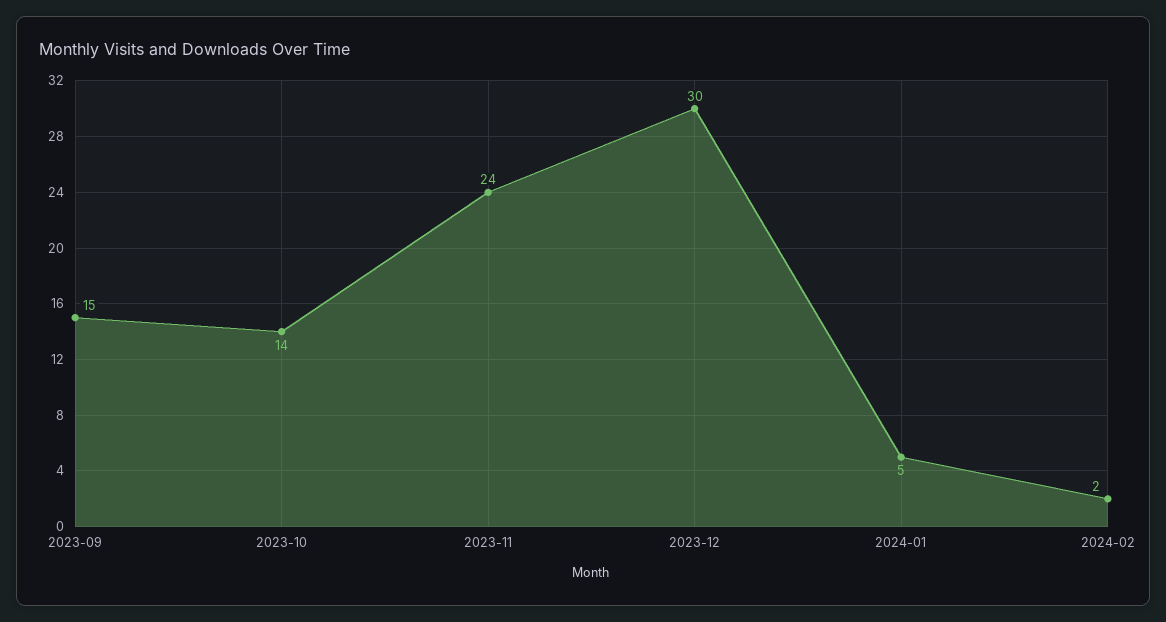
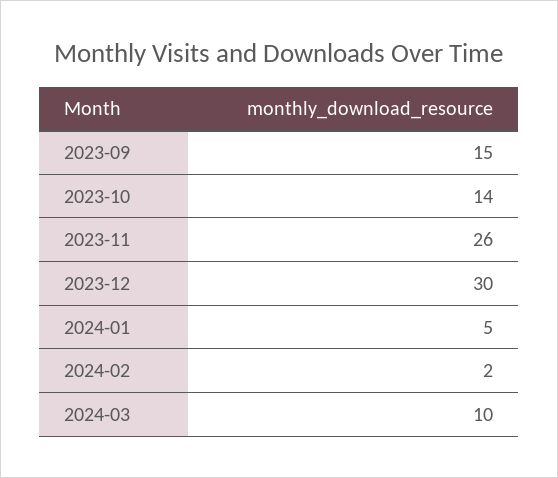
2023-11: 24 -> 26
2024-03: none -> 10

